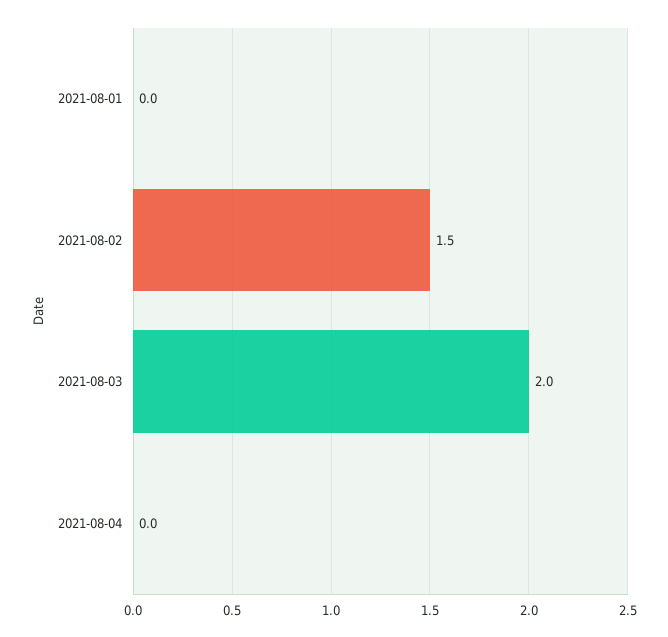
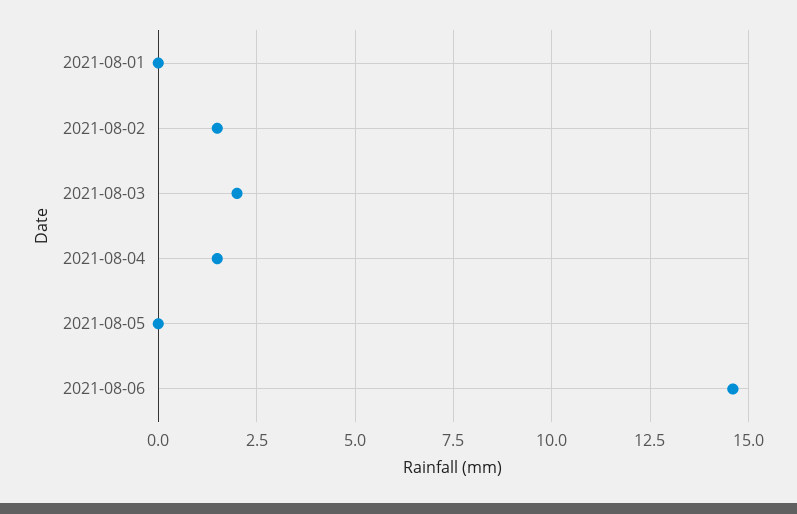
2021-08-04: 0 -> 1.5
2021-08-05: none -> 0
2021-08-06: none -> 14.5

